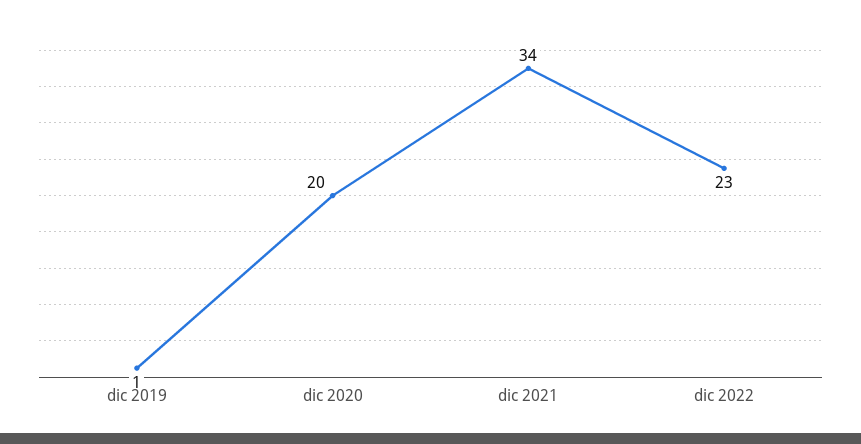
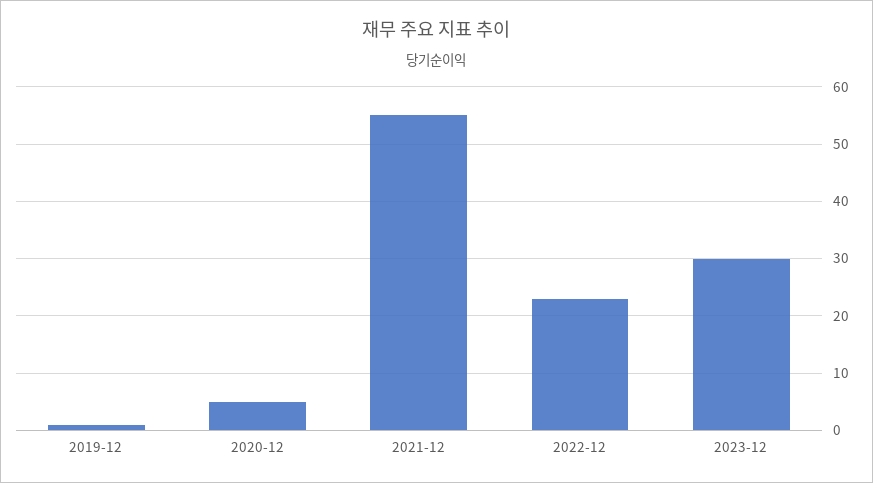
dic 2020: 20 -> 5
dic 2021: 34 -> 55
2023-12: none -> 30

